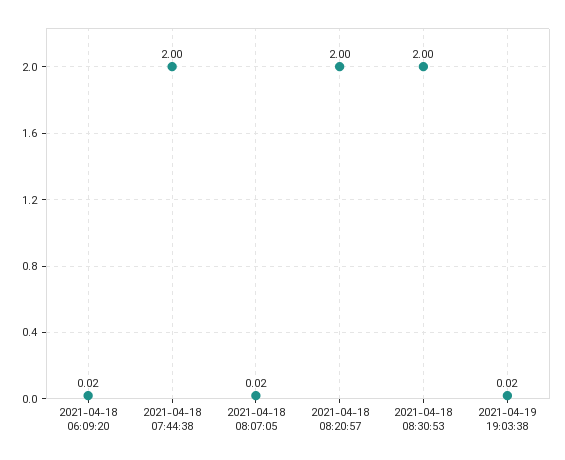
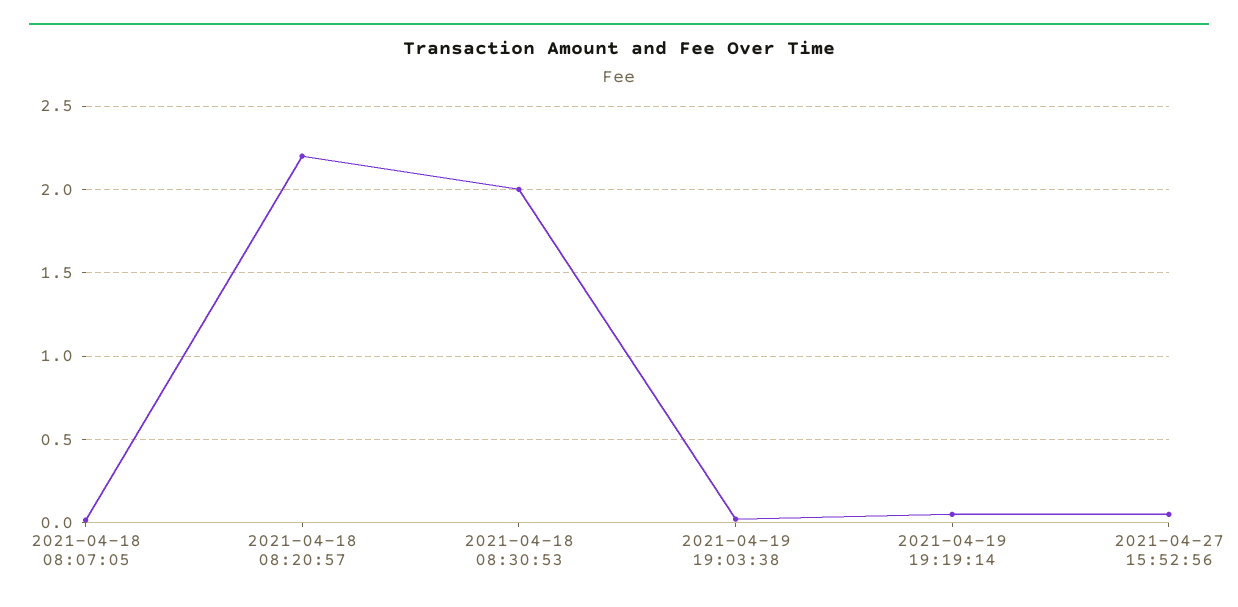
2021-04-18 06:09:20: 0.02 -> none
2021-04-18 07:44:38: 2 -> none
2021-04-18 08:20:57: 2 -> 2.2
2021-04-19 19:19:14: none -> 0.05
2021-04-27 15:52:56: none -> 0.05

